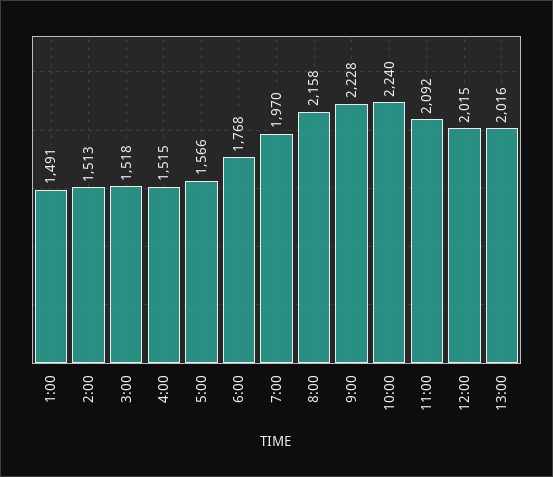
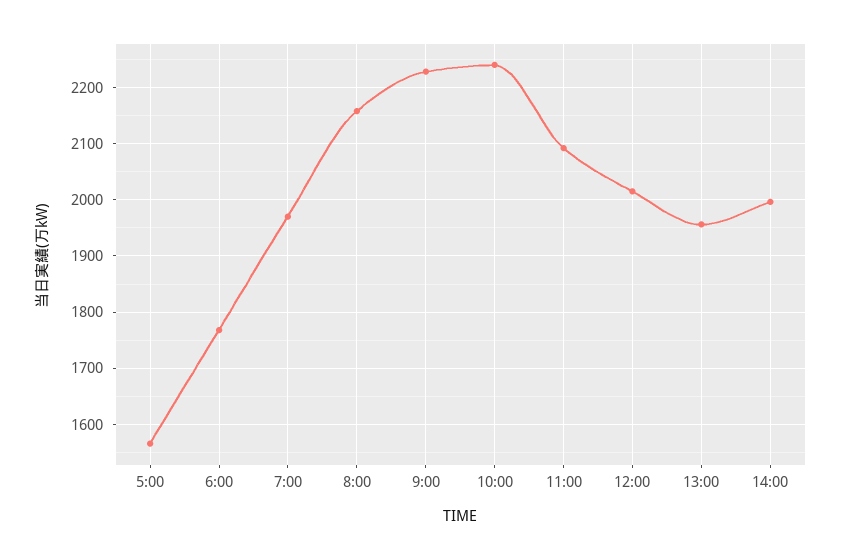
1:00: 1491 -> none
2:00: 1513 -> none
3:00: 1518 -> none
4:00: 1515 -> none
13:00: 2016 -> 1960
14:00: none -> 2000

